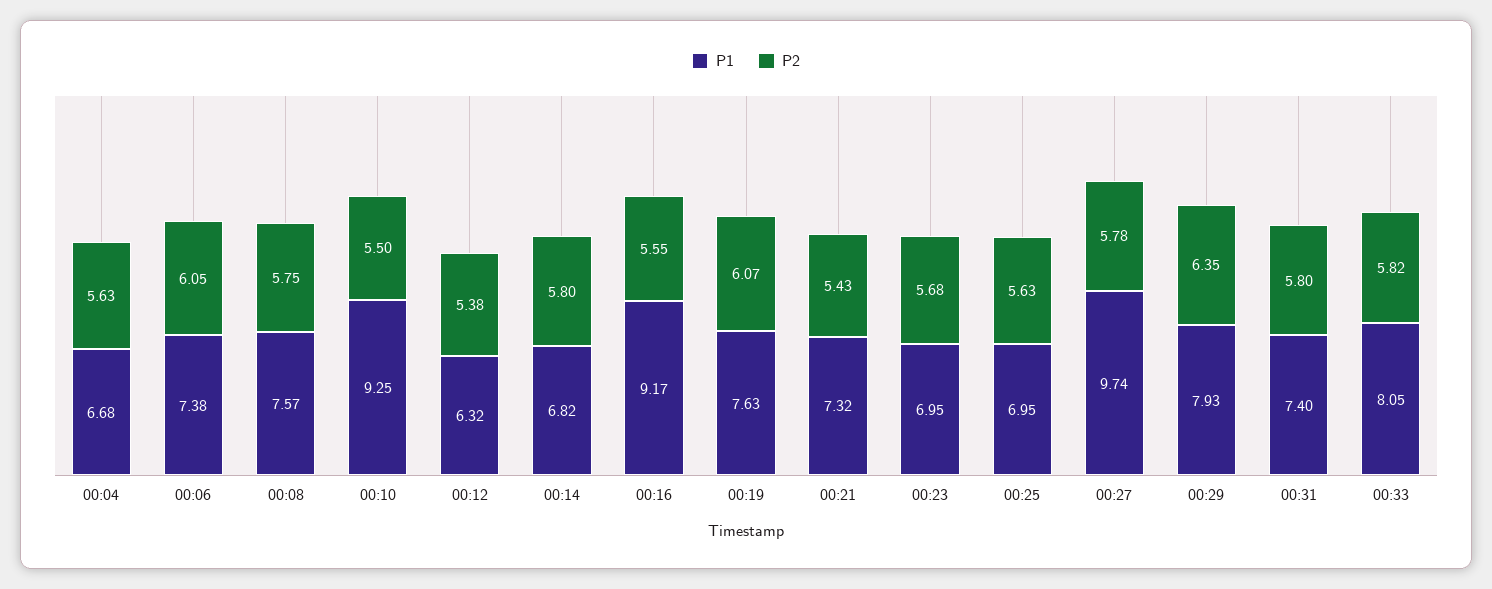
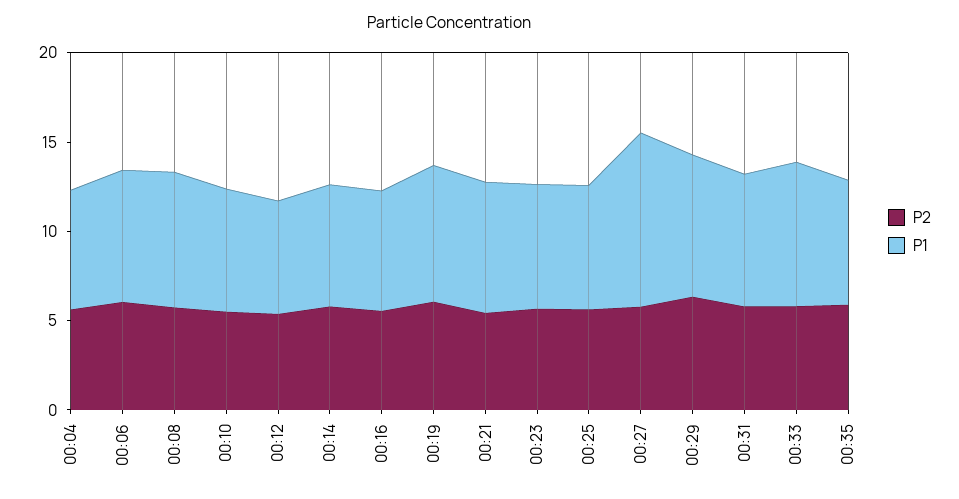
P1, 00:10: 9.25 -> 7
P1, 00:16: 9.17 -> 7
P2, 00:35: none -> 6
P1, 00:35: none -> 7

